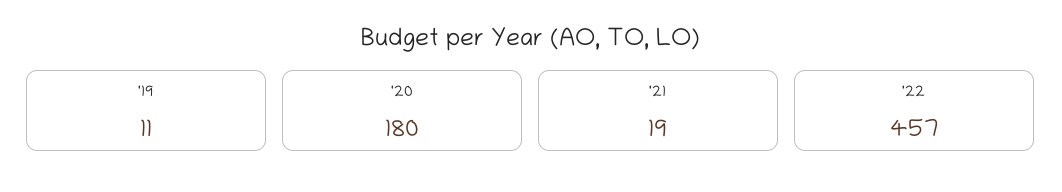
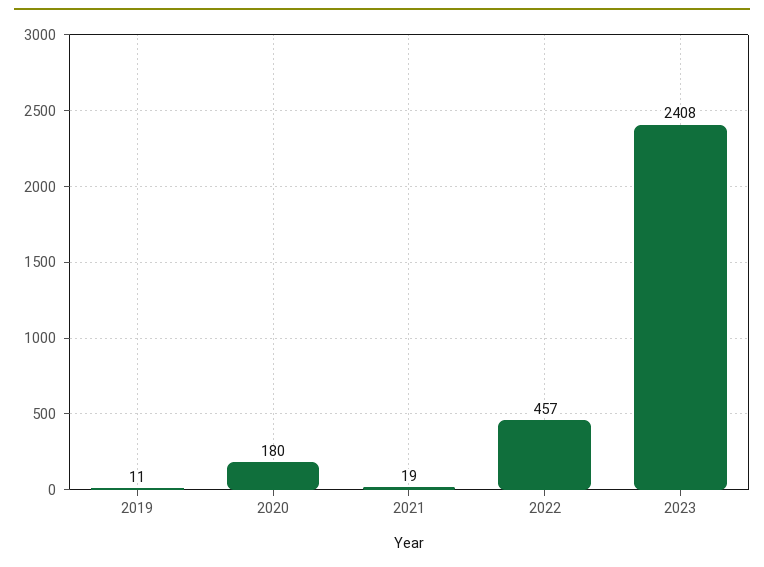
2023: none -> 2408

